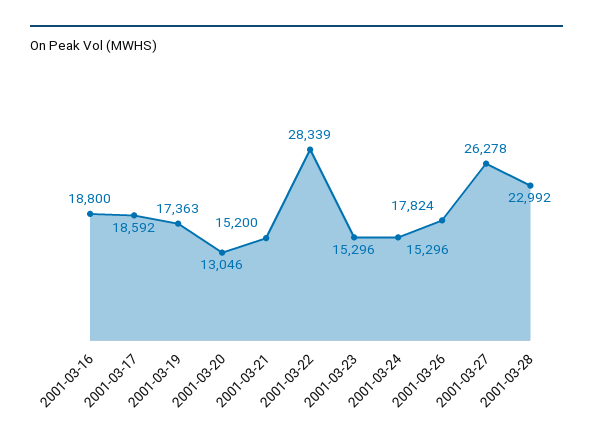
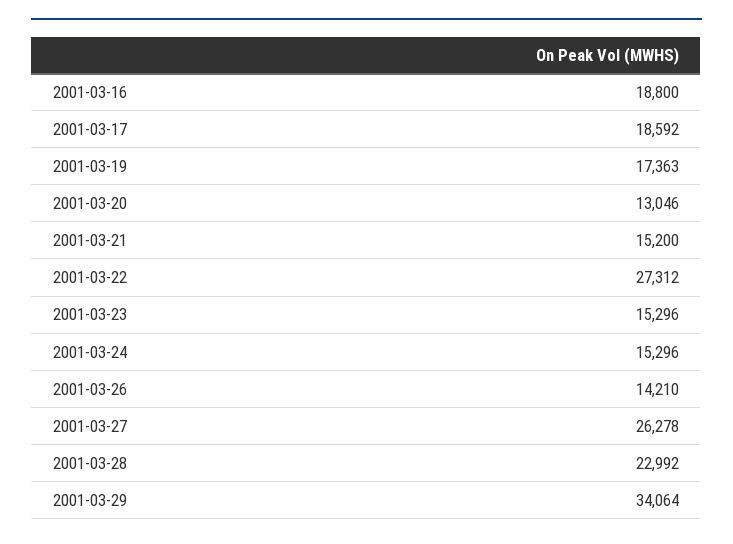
2001-03-22: 28339 -> 27312
2001-03-26: 17824 -> 14210
2001-03-29: none -> 34064

